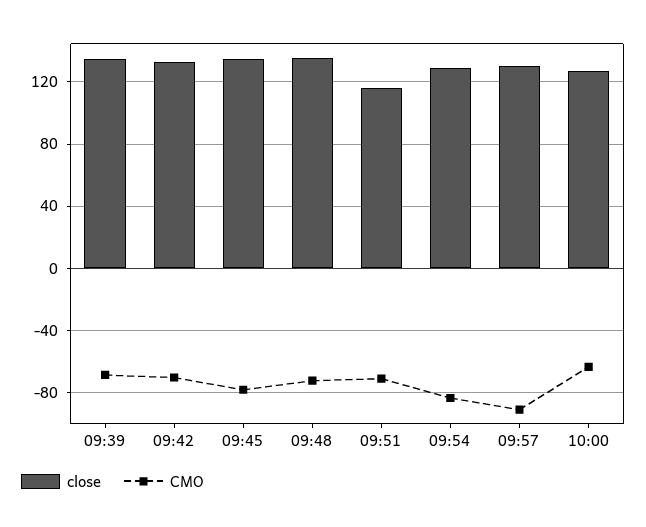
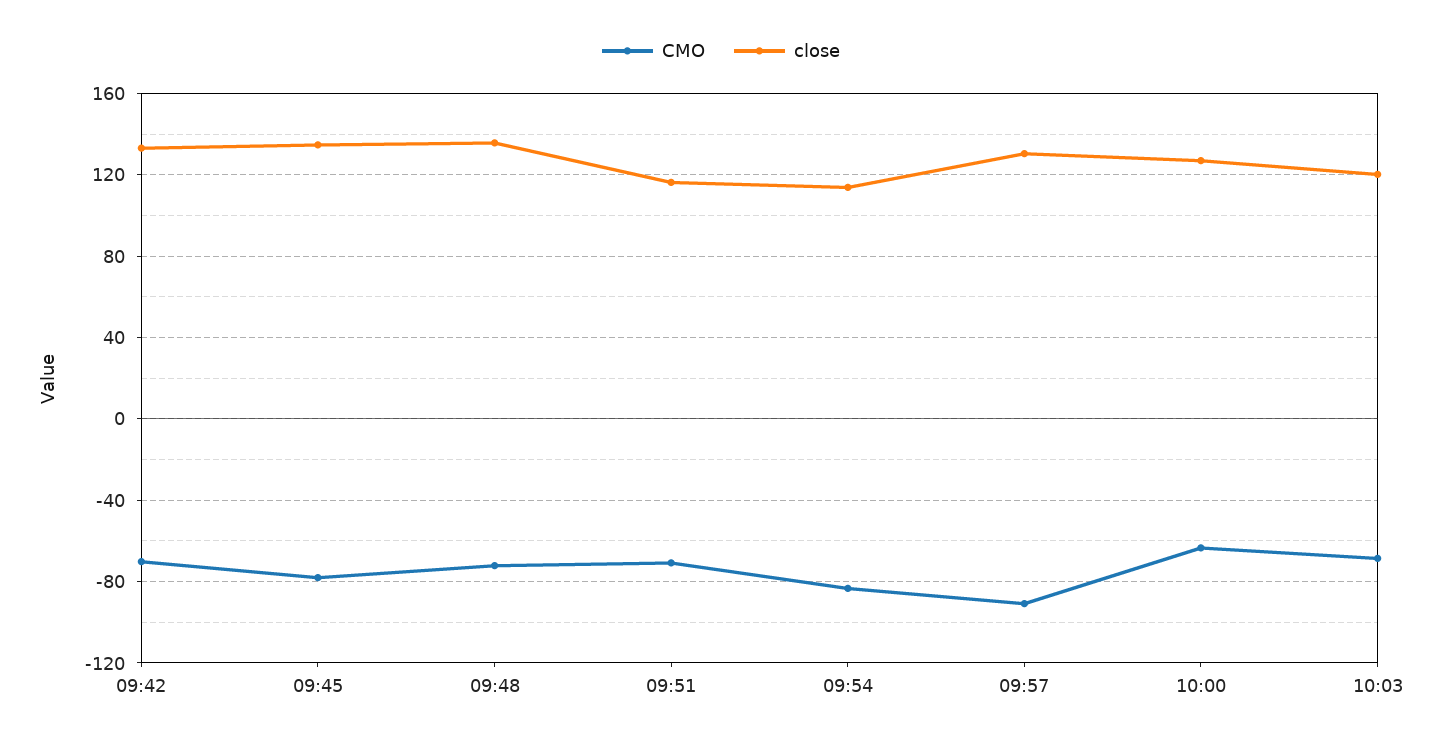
close, 09:39: 135 -> none
CMO, 09:39: -70 -> none
close, 09:54: 130 -> 115
CMO, 10:03: none -> -70
close, 10:03: none -> 120

